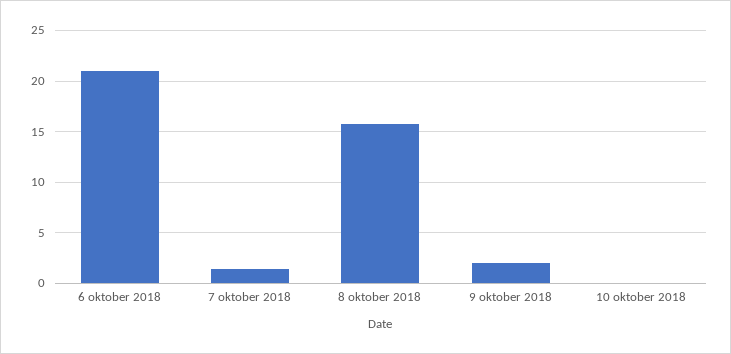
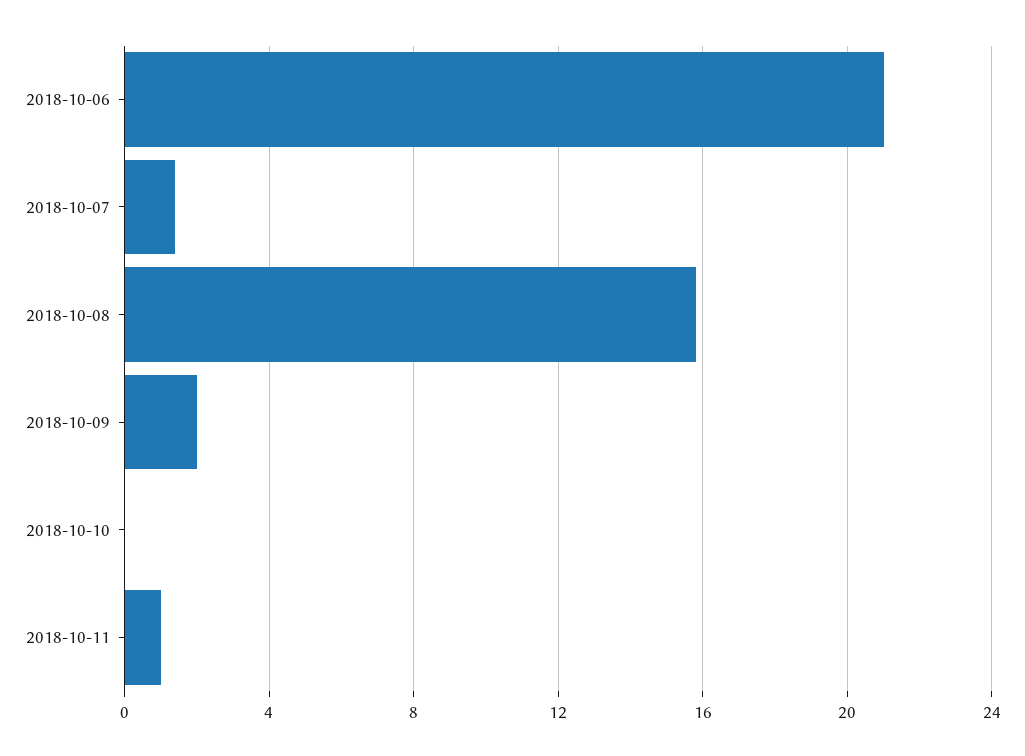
2018-10-11: none -> 1

